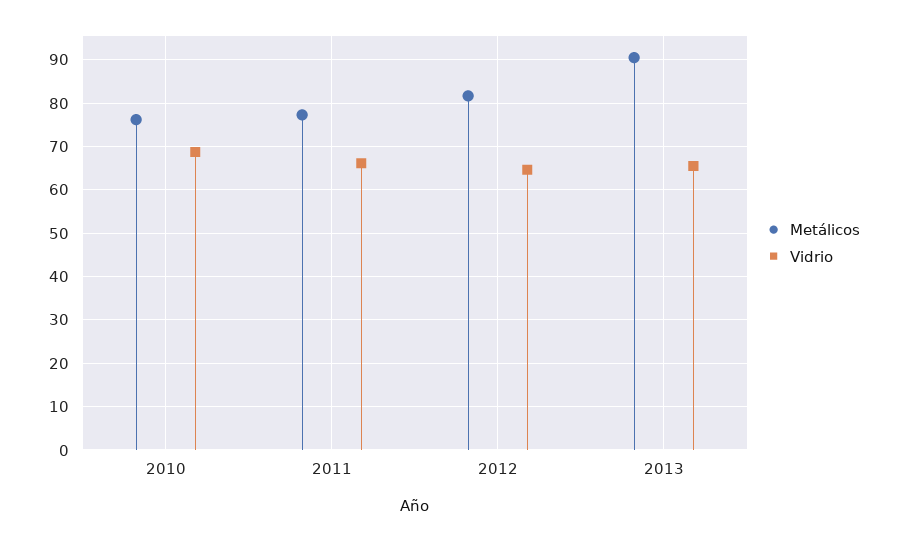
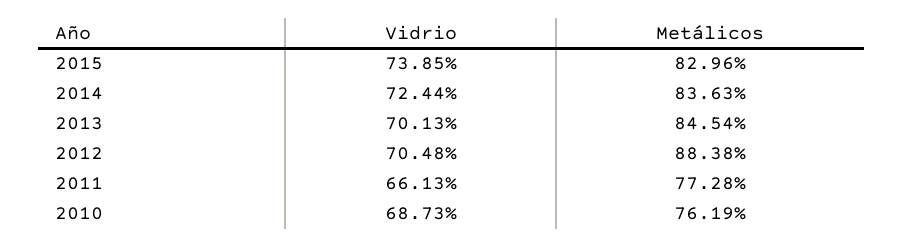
Metálicos, 2012: 82 -> 88.38
Vidrio, 2012: 64 -> 70.48
Metálicos, 2013: 90 -> 84.54
Vidrio, 2013: 66 -> 70.13
Vidrio, 2015: none -> 73.85
Metálicos, 2015: none -> 82.96
Vidrio, 2014: none -> 72.44
Metálicos, 2014: none -> 83.63

